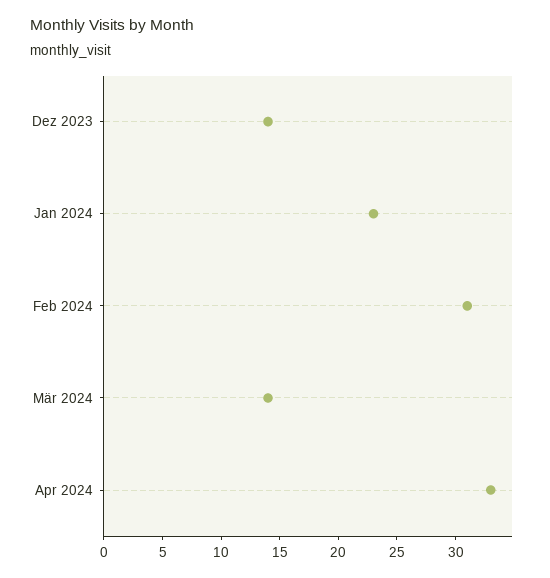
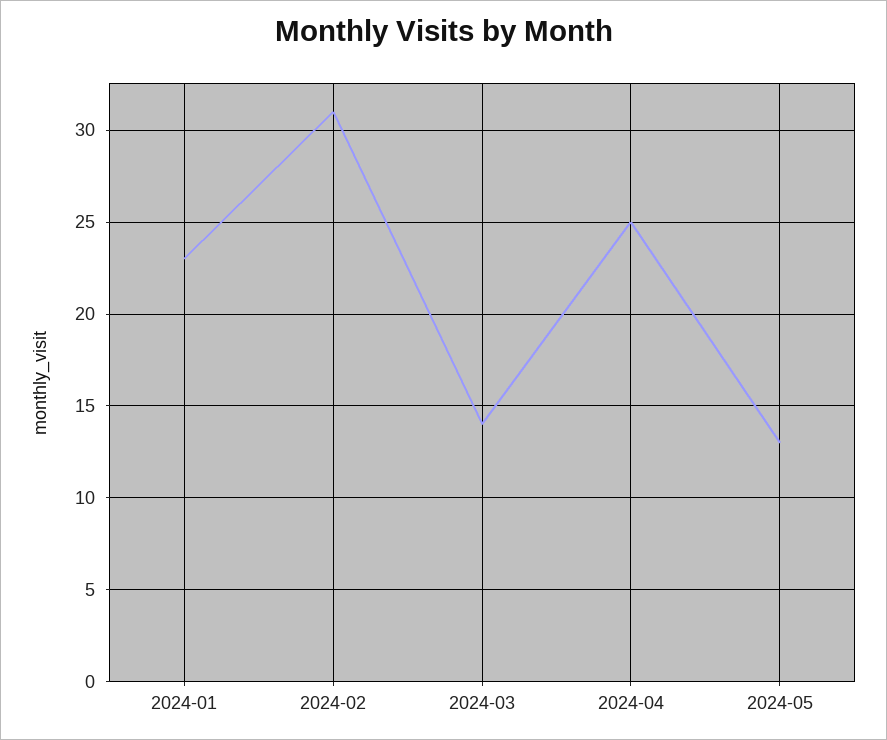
Dez 2023: 14 -> none
Apr 2024: 33 -> 25
2024-05: none -> 13

